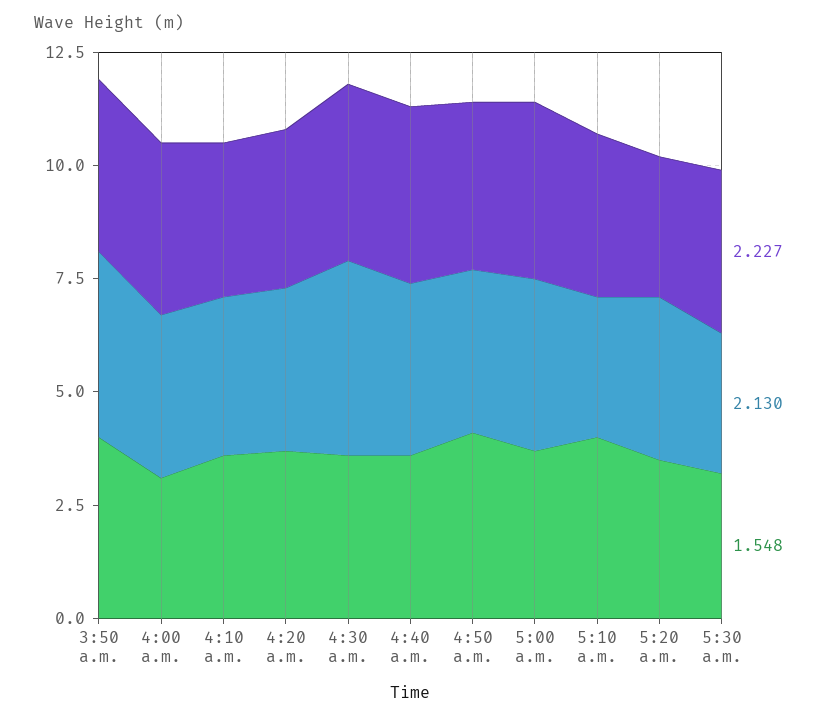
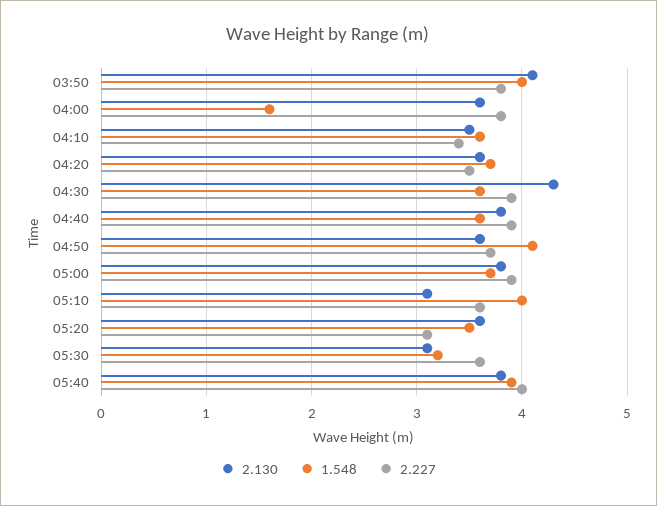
1.548, 4:00 a.m.: 3 -> 1.6
2.130, 05:40: none -> 3.8
1.548, 05:40: none -> 3.9
2.227, 05:40: none -> 4

